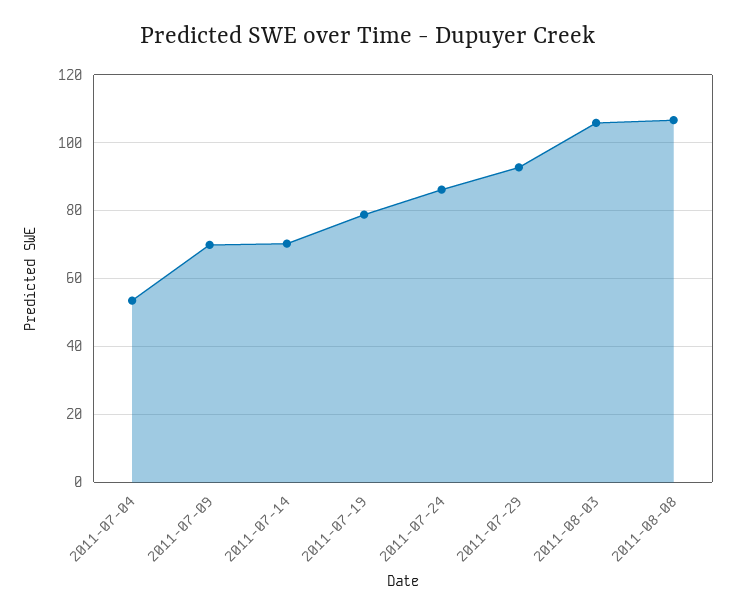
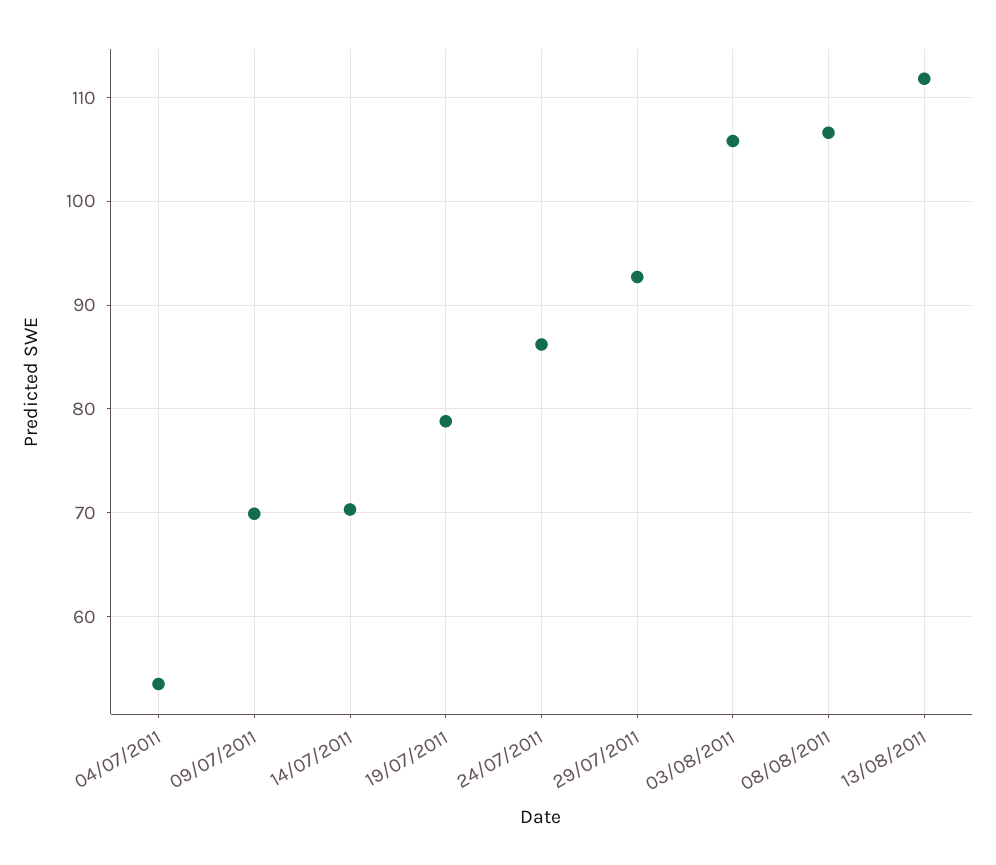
13/08/2011: none -> 112

